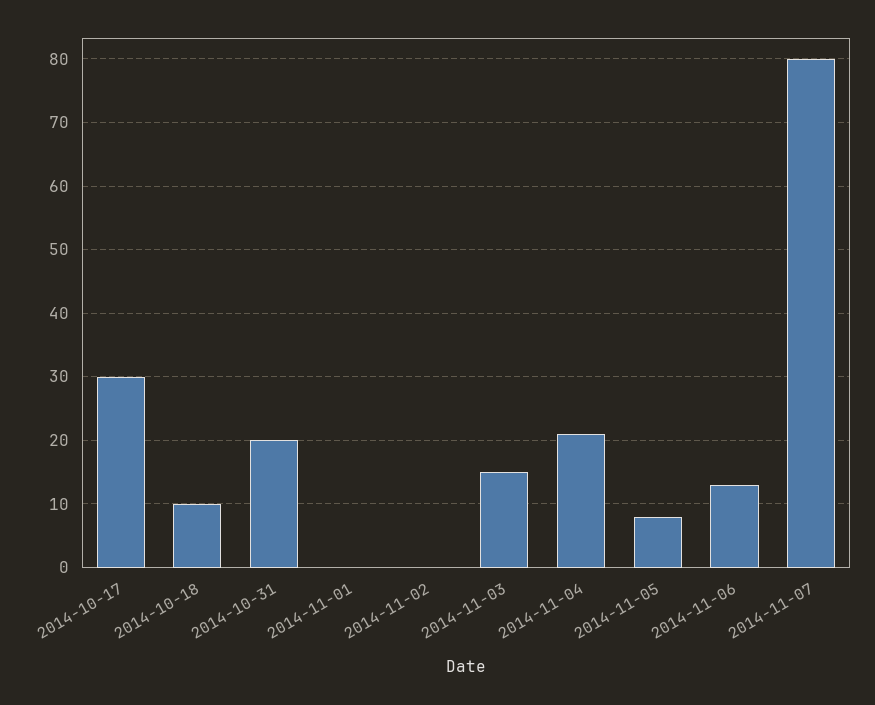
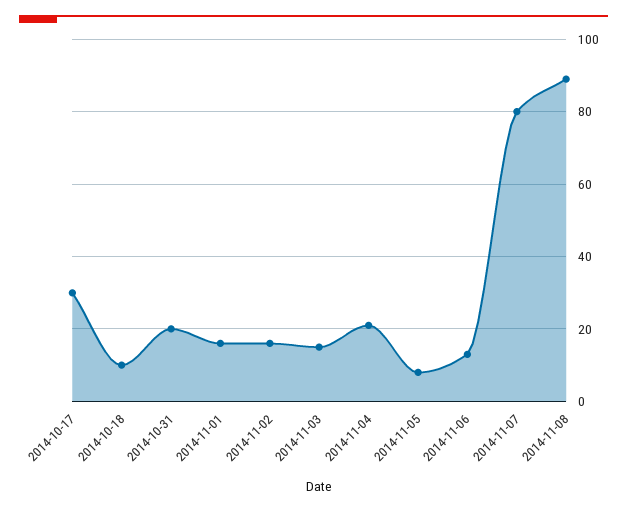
2014-11-01: 0 -> 15
2014-11-02: 0 -> 15
2014-11-08: none -> 90

